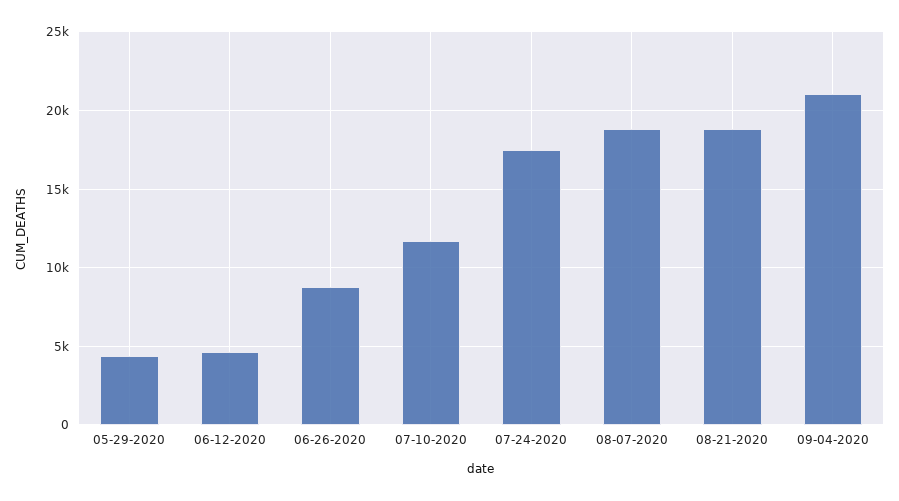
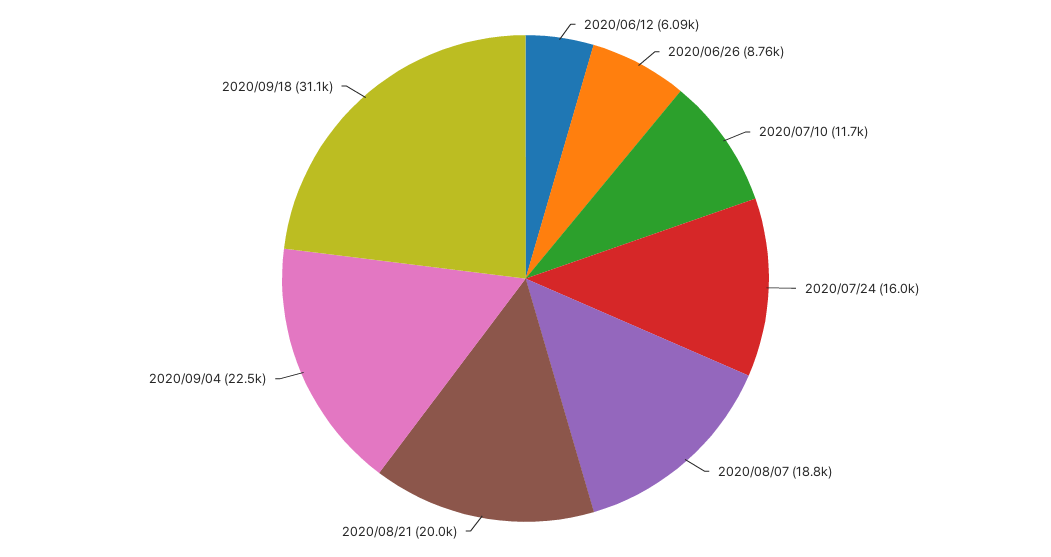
05-29-2020: 4500 -> none
06-12-2020: 4500 -> 6090
07-24-2020: 17500 -> 16000
08-21-2020: 19000 -> 20000
09-04-2020: 21000 -> 22500
2020/09/18: none -> 31100

